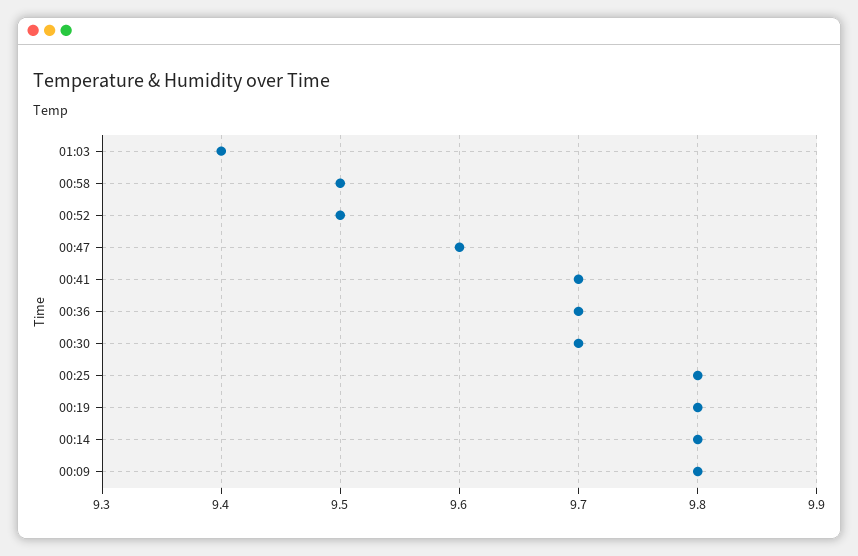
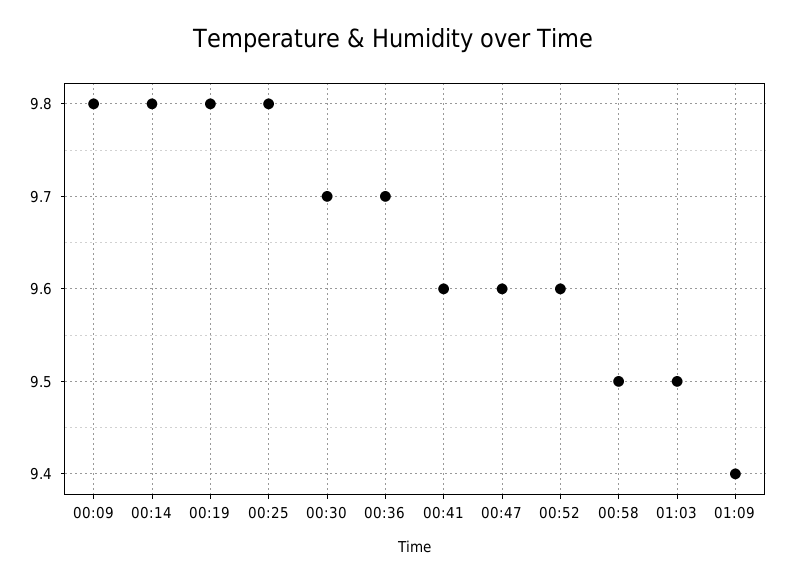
01:03: 9.4 -> 9.5
00:52: 9.5 -> 9.6
00:41: 9.7 -> 9.6
01:09: none -> 9.4

